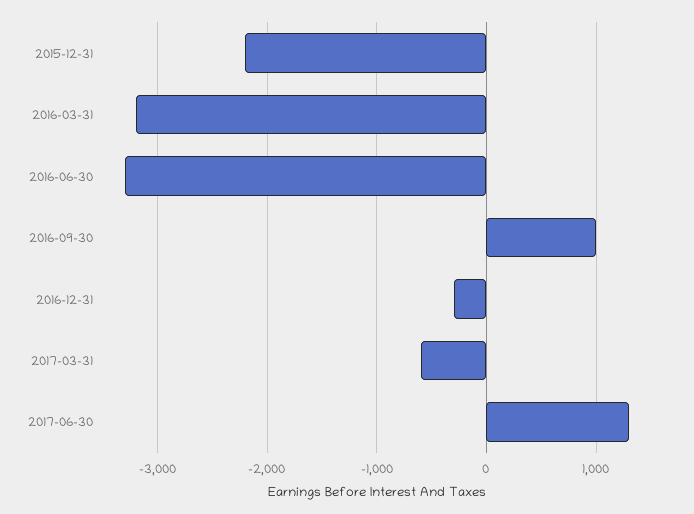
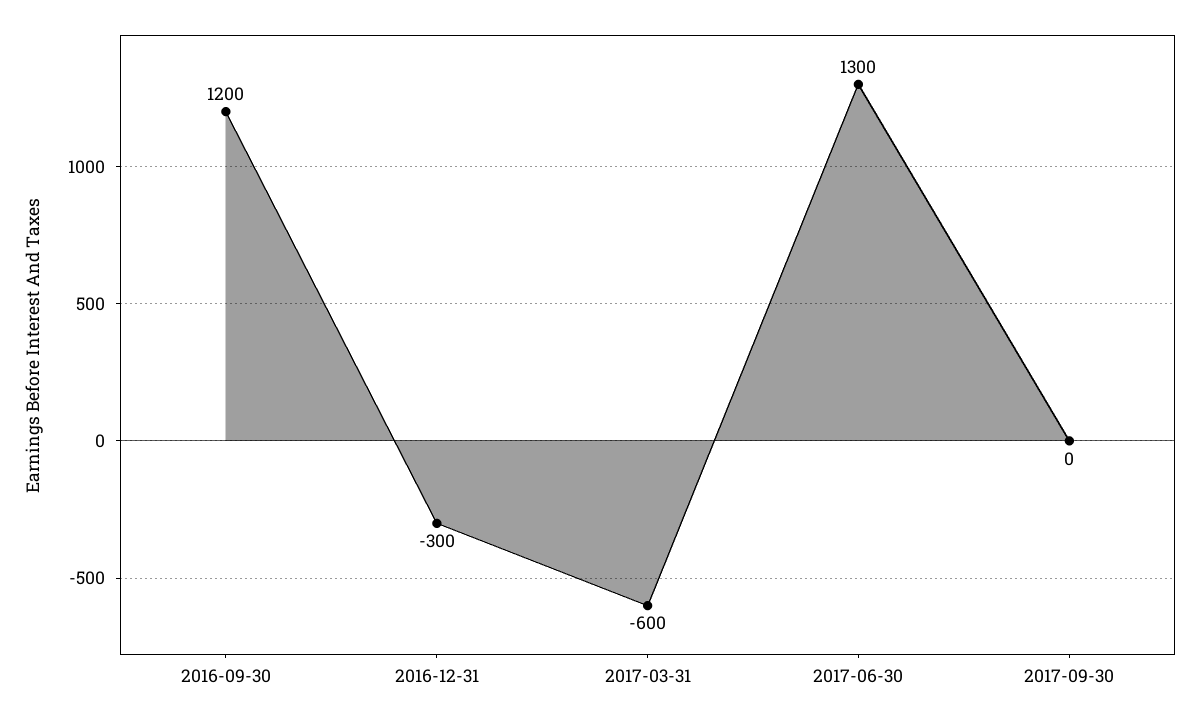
2015-12-31: -2200 -> none
2016-03-31: -3200 -> none
2016-06-30: -3300 -> none
2016-09-30: 1000 -> 1200
2017-09-30: none -> 0

